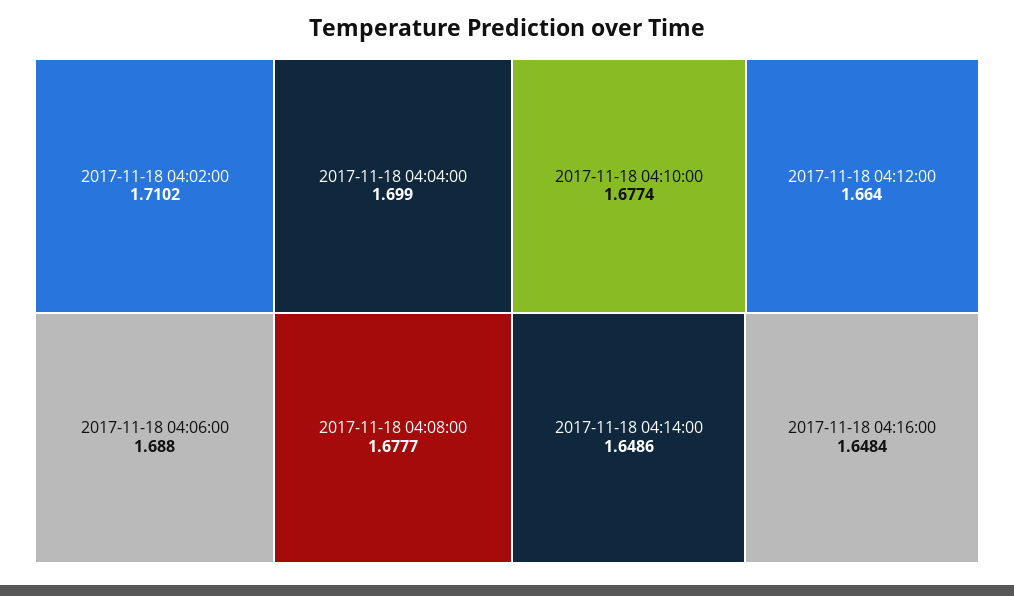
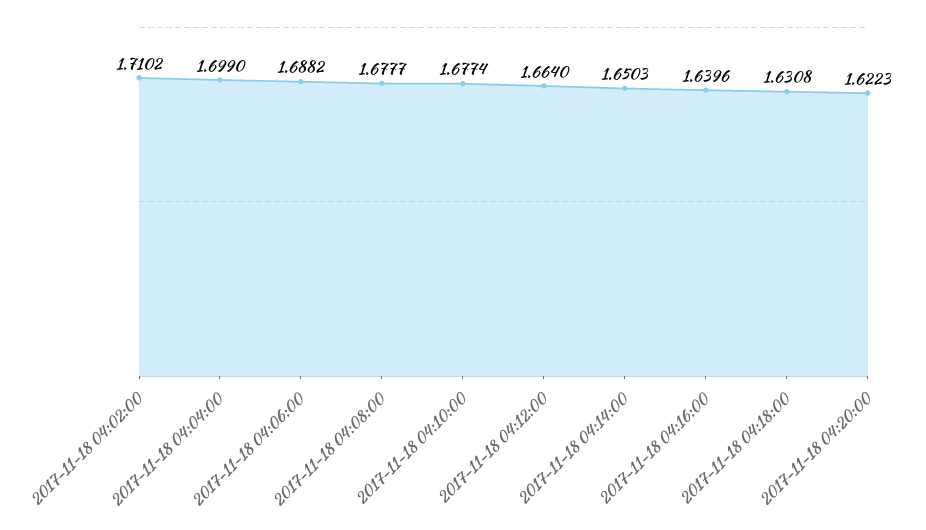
2017-11-18 04:06:00: 1.688 -> 1.6882
2017-11-18 04:14:00: 1.6486 -> 1.6503
2017-11-18 04:16:00: 1.6484 -> 1.6396
2017-11-18 04:18:00: none -> 1.6308
2017-11-18 04:20:00: none -> 1.6223

